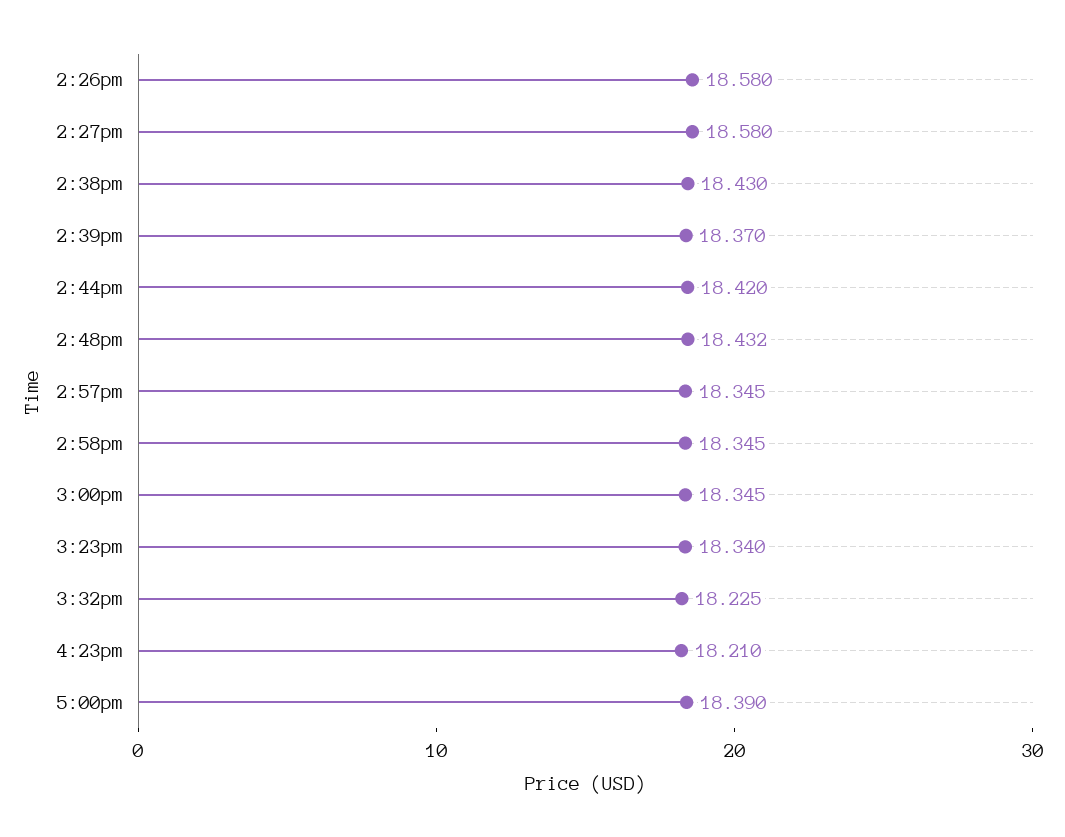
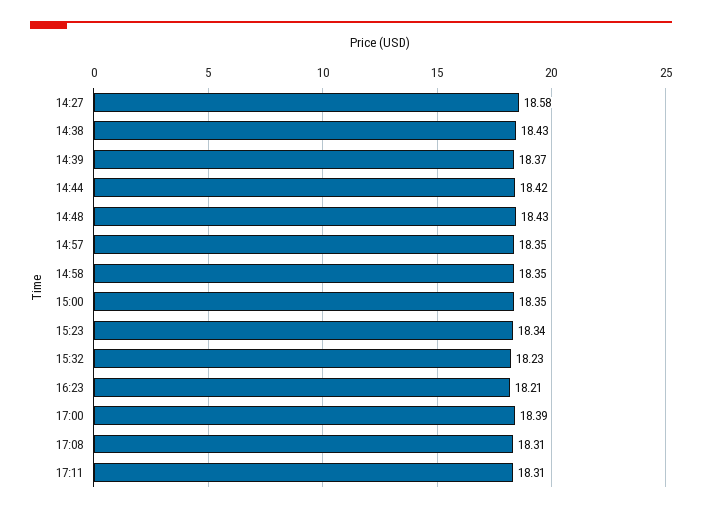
2:26pm: 18.58 -> none
17:08: none -> 18.31
17:11: none -> 18.31

